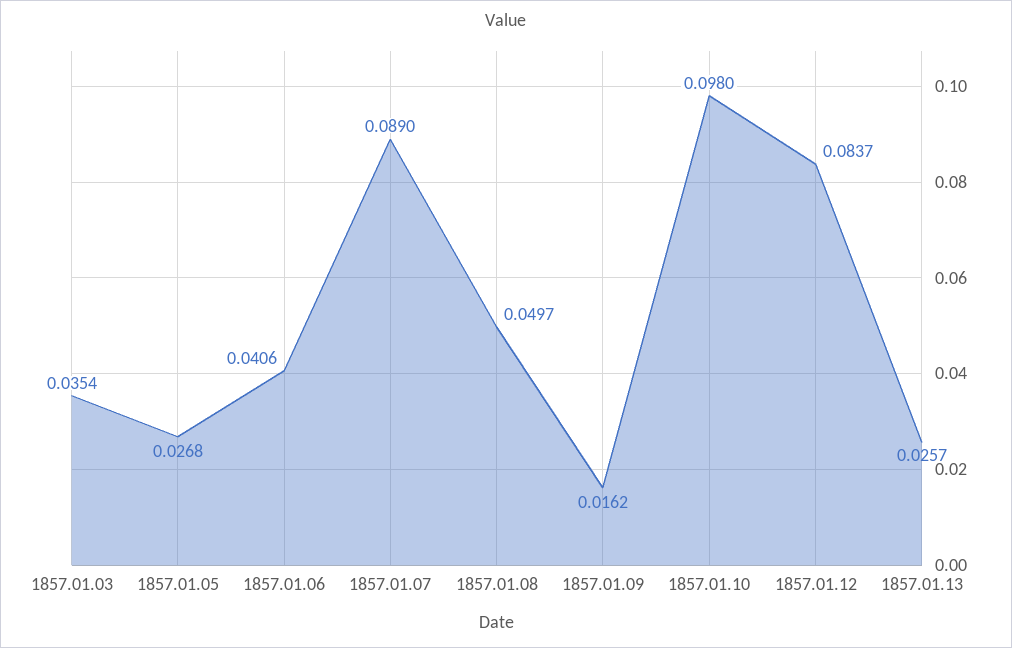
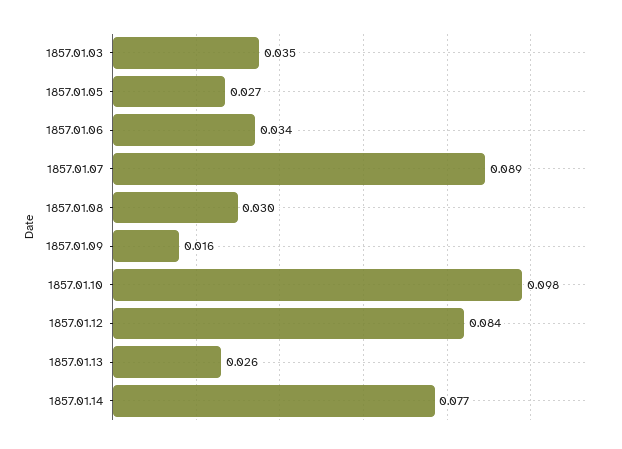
1857.01.06: 0.0406 -> 0.034
1857.01.08: 0.0497 -> 0.03
1857.01.14: none -> 0.077

